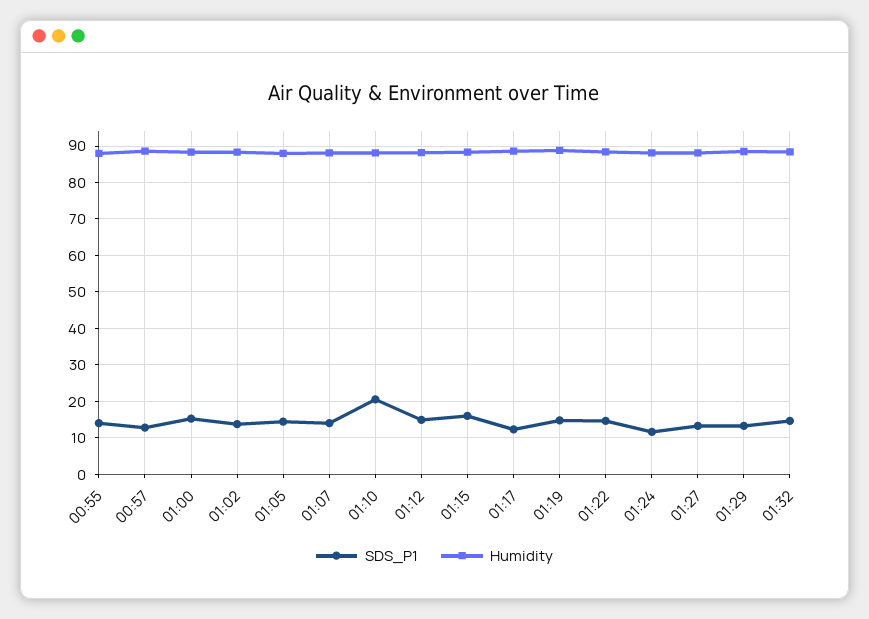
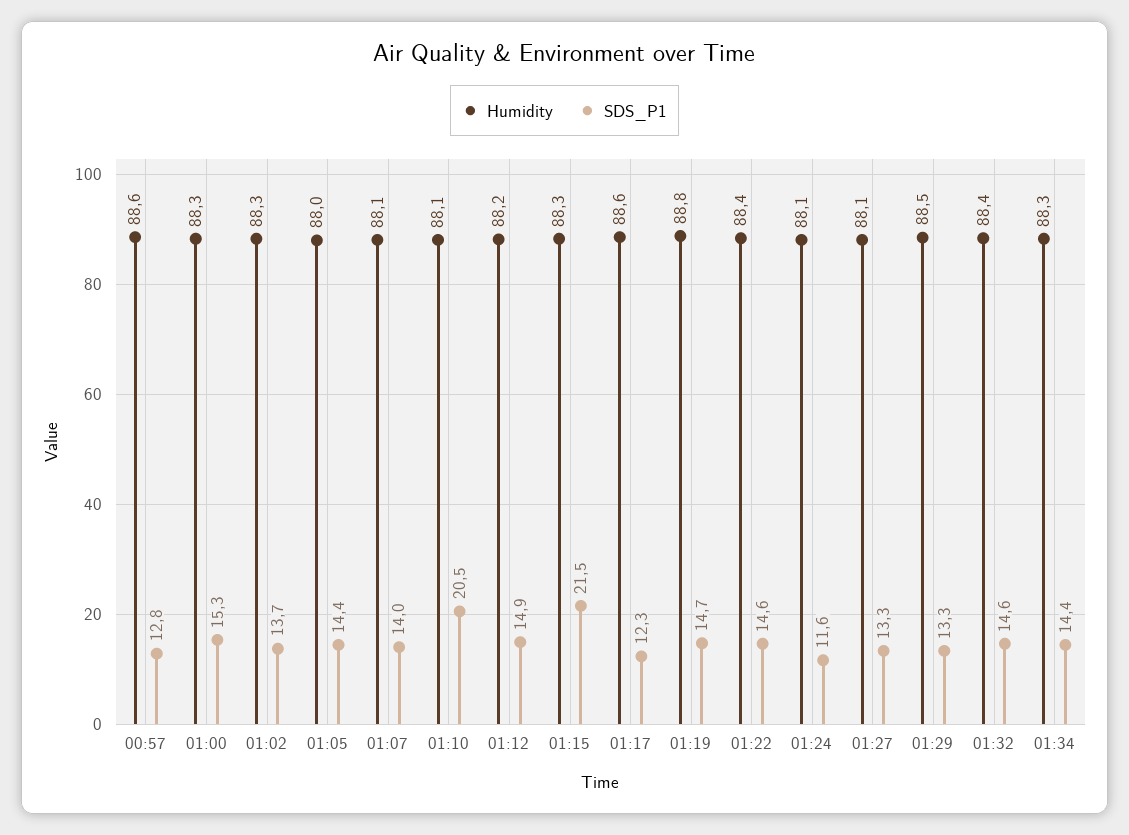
SDS_P1, 00:55: 14 -> none
Humidity, 00:55: 88 -> none
SDS_P1, 01:15: 16 -> 21.5
Humidity, 01:34: none -> 88.3
SDS_P1, 01:34: none -> 14.4

